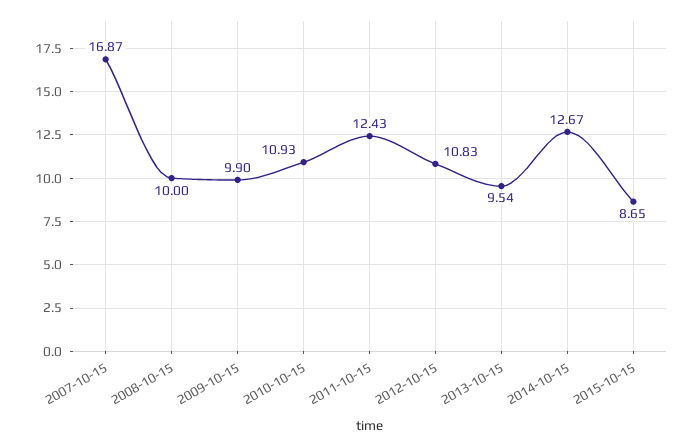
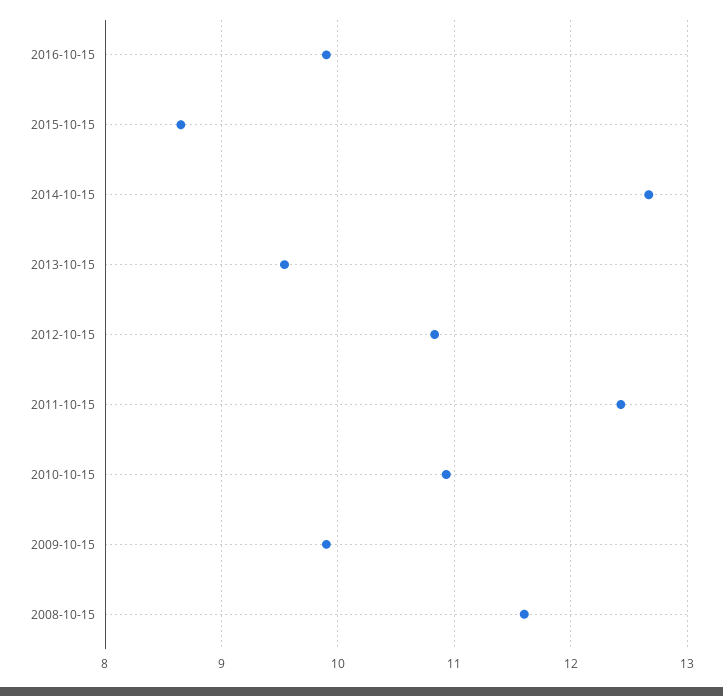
2007-10-15: 16.87 -> none
2008-10-15: 10 -> 11.6
2016-10-15: none -> 9.9

